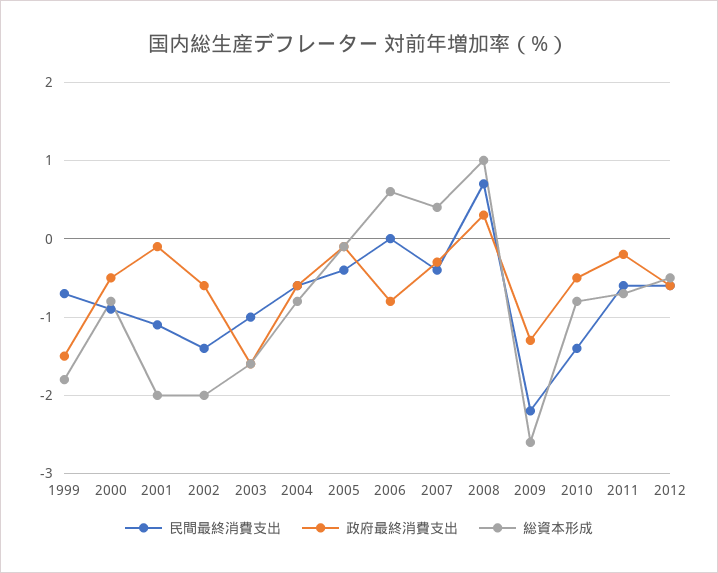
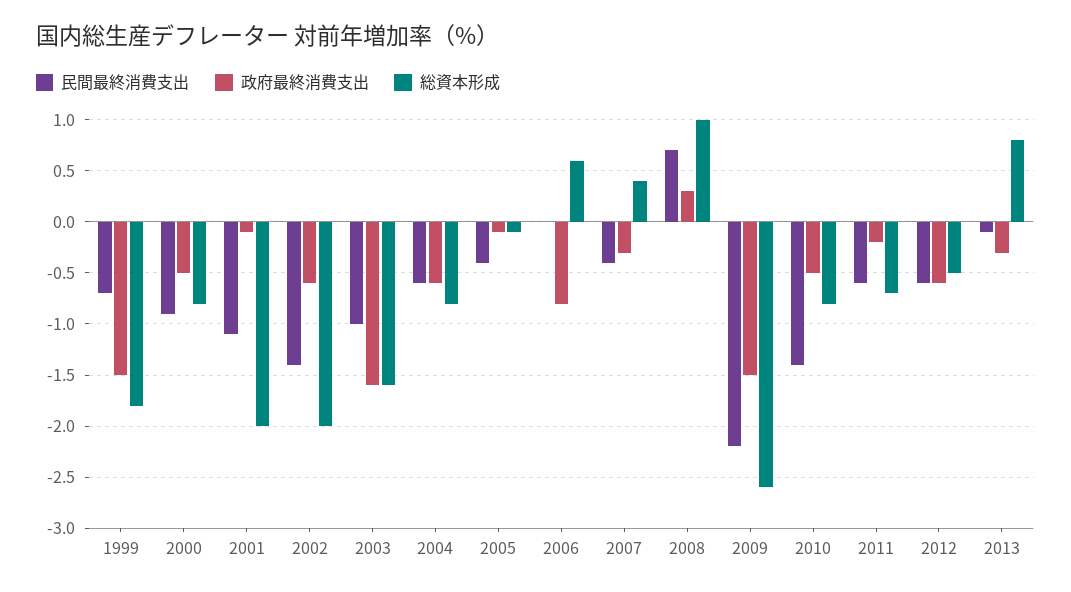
政府最終消費支出, 2009: -1.3 -> -1.5
民間最終消費支出, 2013: none -> -0.1
政府最終消費支出, 2013: none -> -0.3
総資本形成, 2013: none -> 0.8

